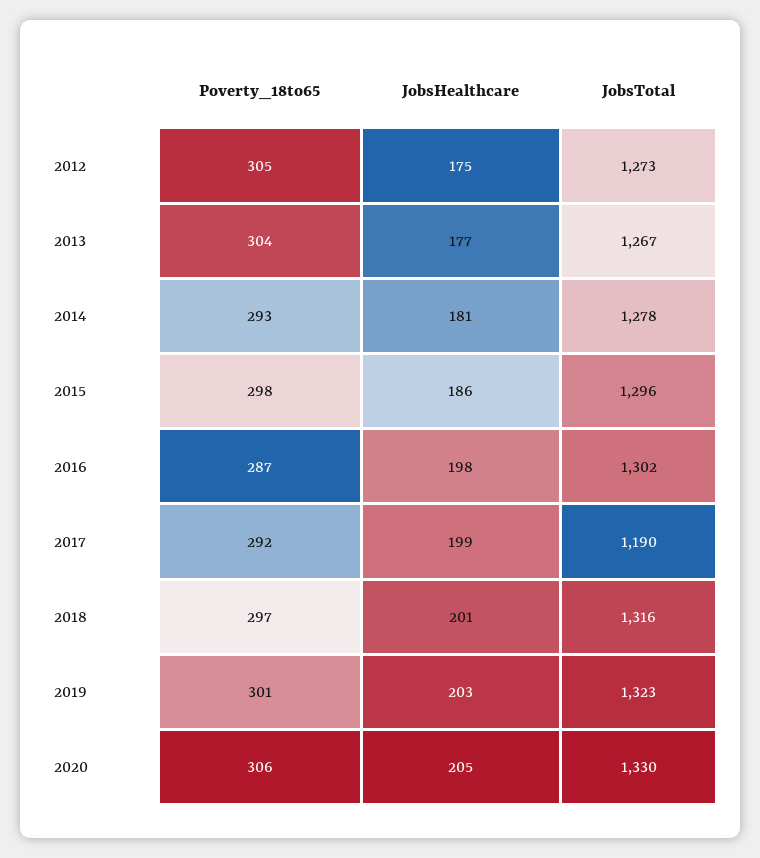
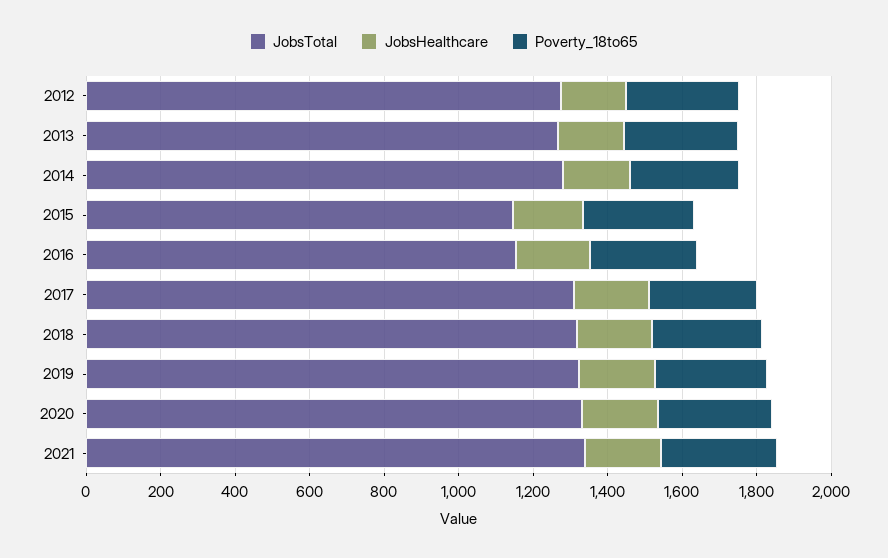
JobsTotal, 2015: 1296 -> 1150
JobsTotal, 2016: 1302 -> 1150
JobsTotal, 2017: 1190 -> 1300
JobsTotal, 2021: none -> 1350
JobsHealthcare, 2021: none -> 200
Poverty_18to65, 2021: none -> 300

